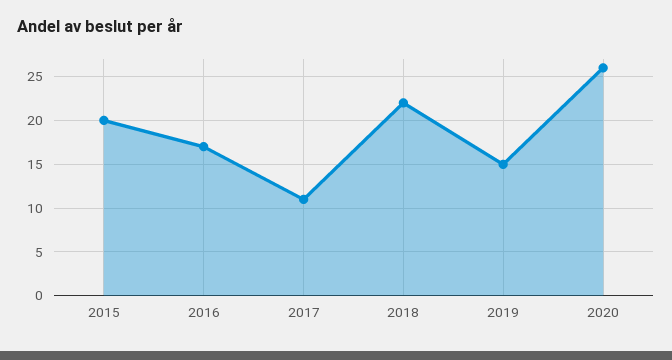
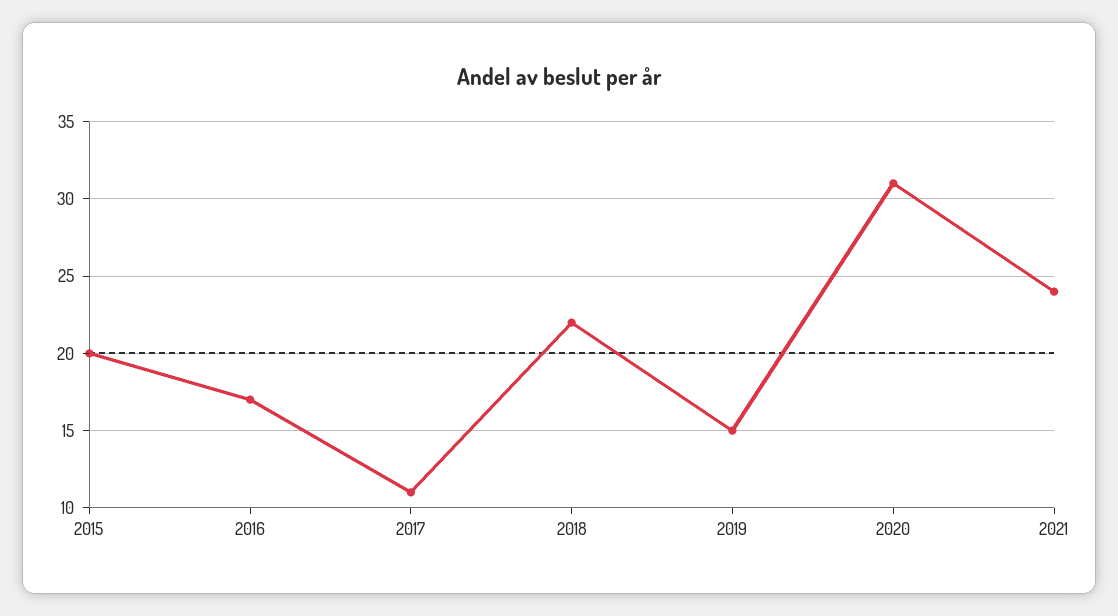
2020: 26 -> 31
2021: none -> 24

